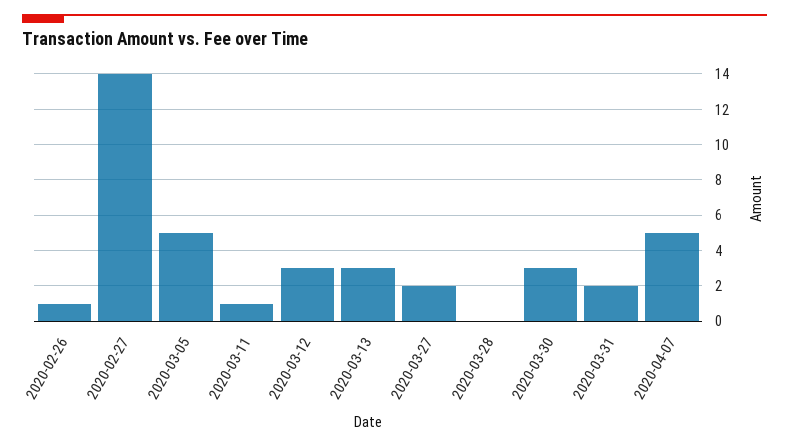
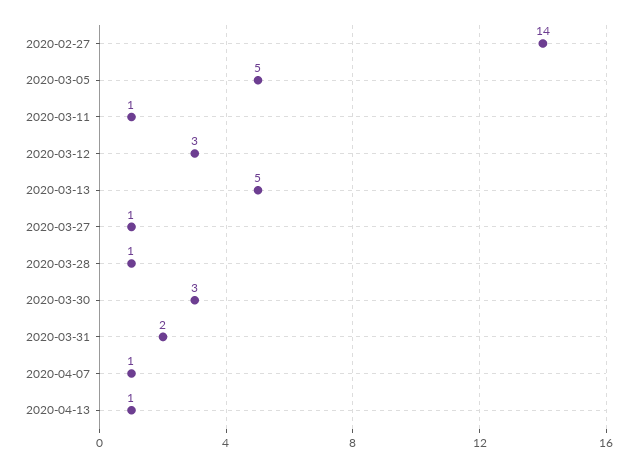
2020-02-26: 1 -> none
2020-03-13: 3 -> 5
2020-03-27: 2 -> 1
2020-03-28: 0 -> 1
2020-04-07: 5 -> 1
2020-04-13: none -> 1

